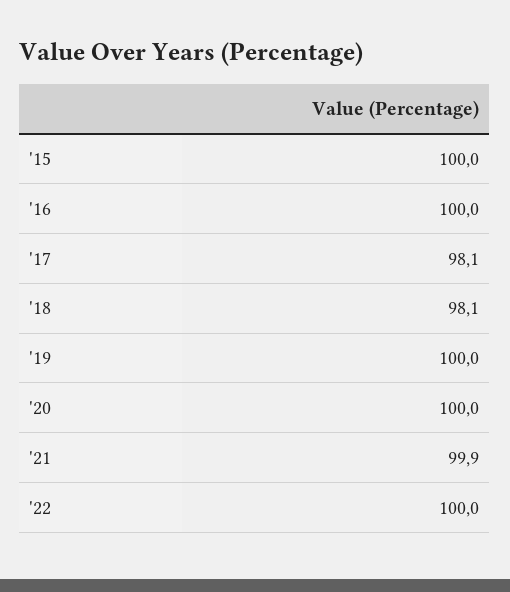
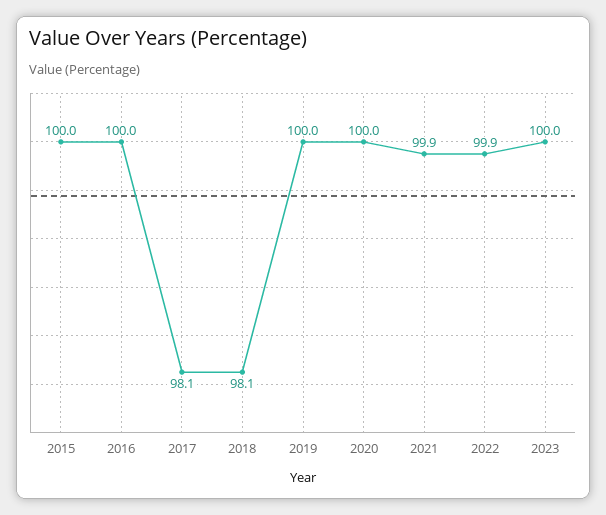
'22: 100 -> 99.9
2023: none -> 100

